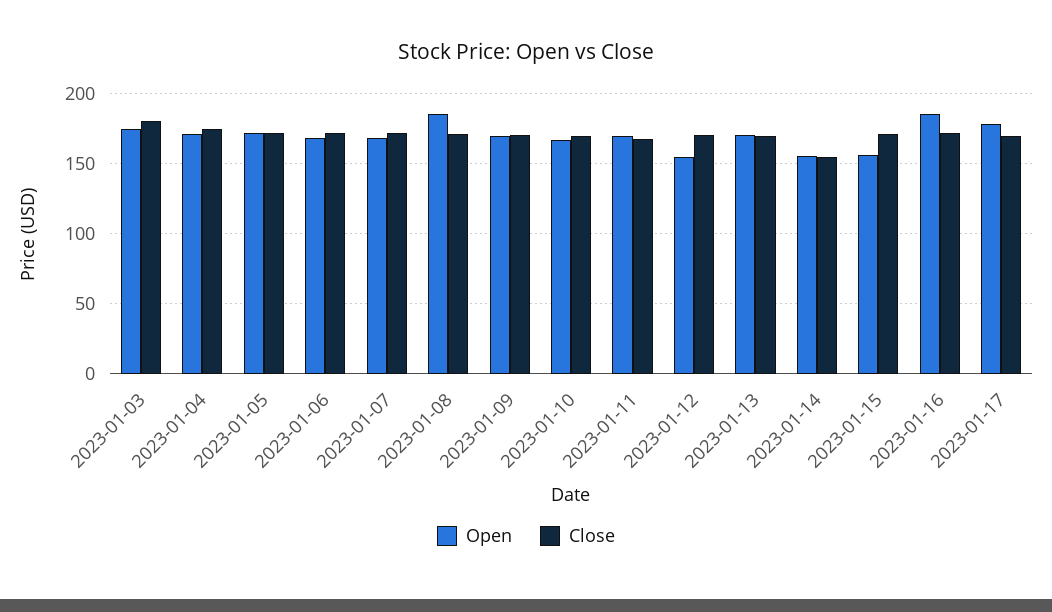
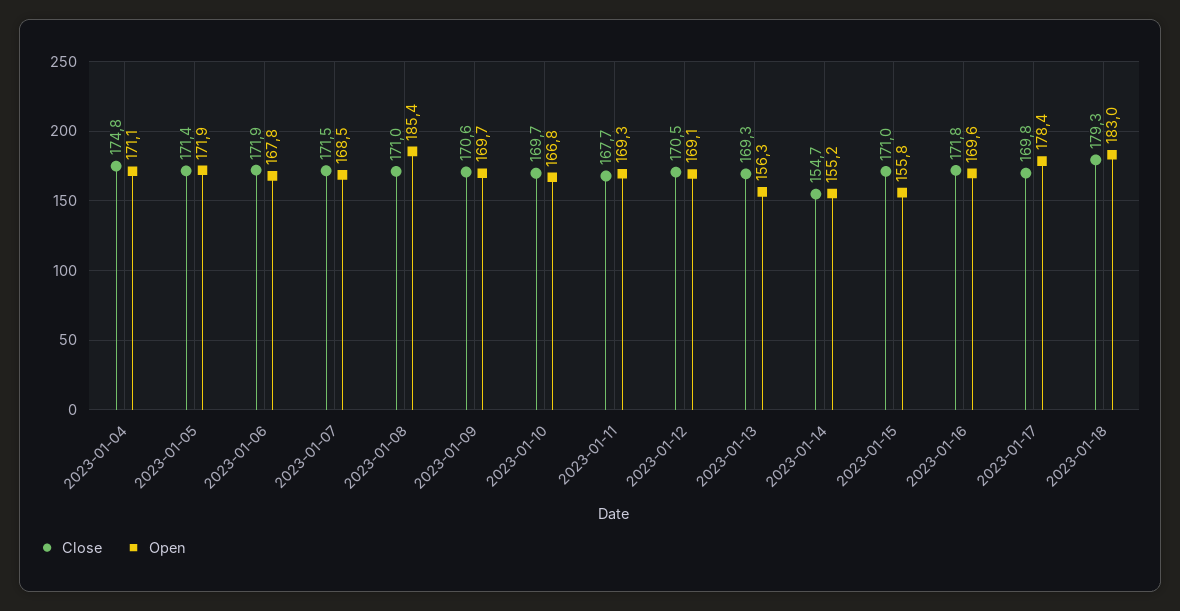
Open, 2023-01-03: 175 -> none
Close, 2023-01-03: 180 -> none
Open, 2023-01-12: 155 -> 169.1
Open, 2023-01-13: 170 -> 156.3
Open, 2023-01-16: 185 -> 169.6
Close, 2023-01-18: none -> 179.3
Open, 2023-01-18: none -> 183

